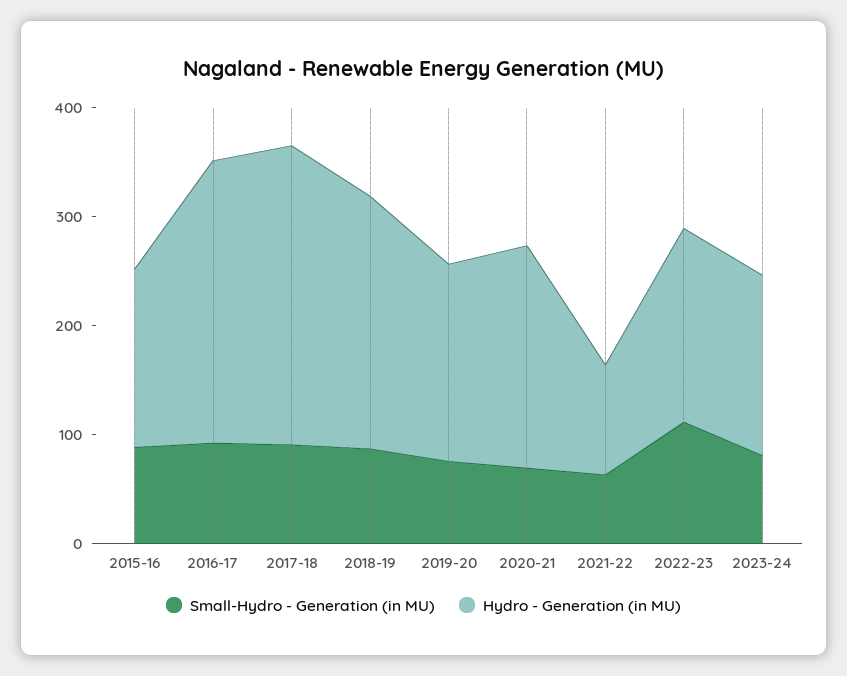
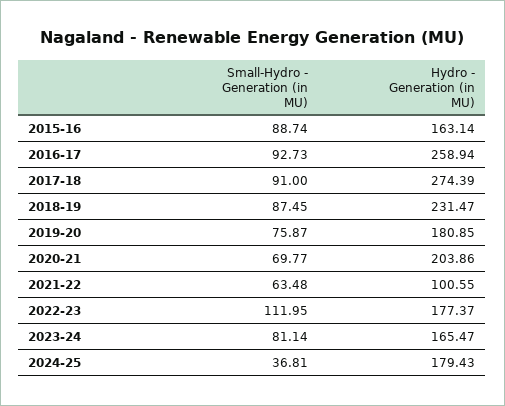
Small-Hydro - Generation (in MU), 2024-25: none -> 36.81
Hydro - Generation (in MU), 2024-25: none -> 179.43

